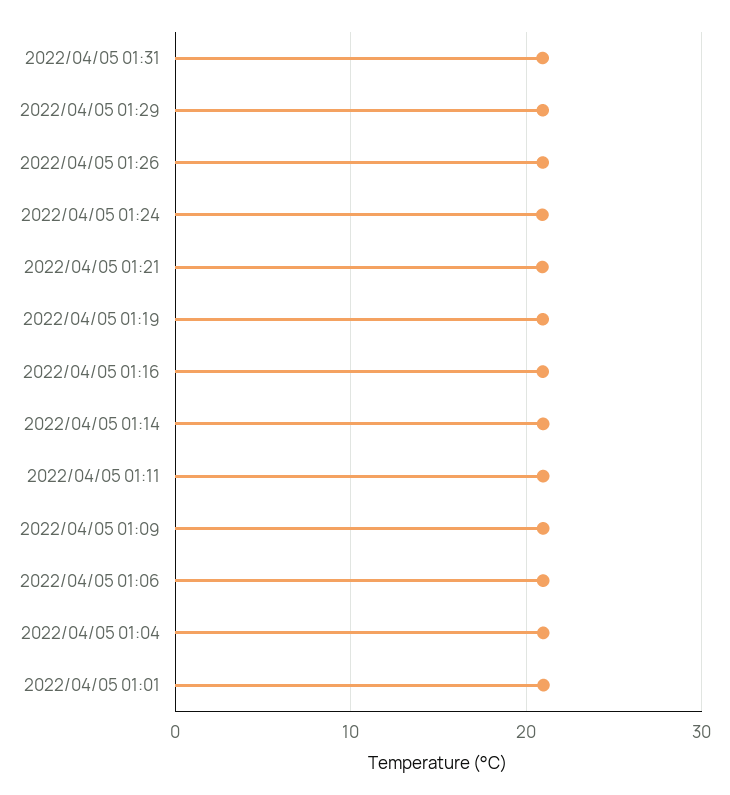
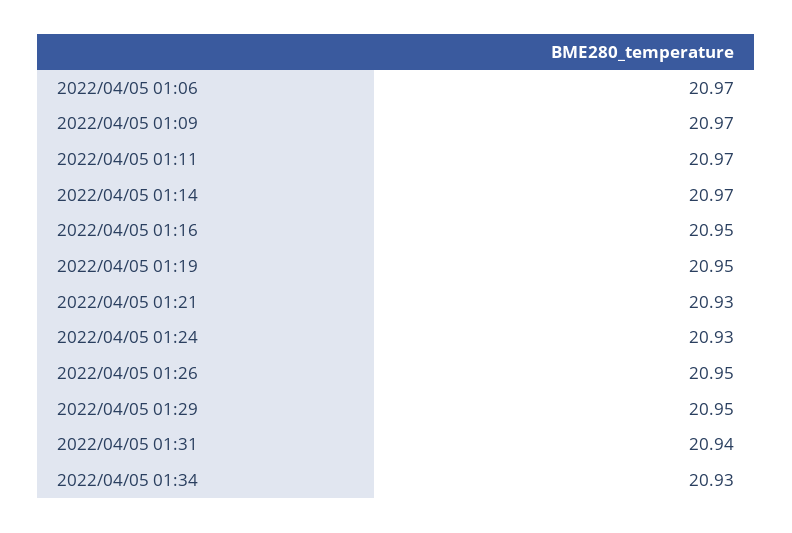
2022/04/05 01:04: 21 -> none
2022/04/05 01:01: 21 -> none
2022/04/05 01:34: none -> 20.93

